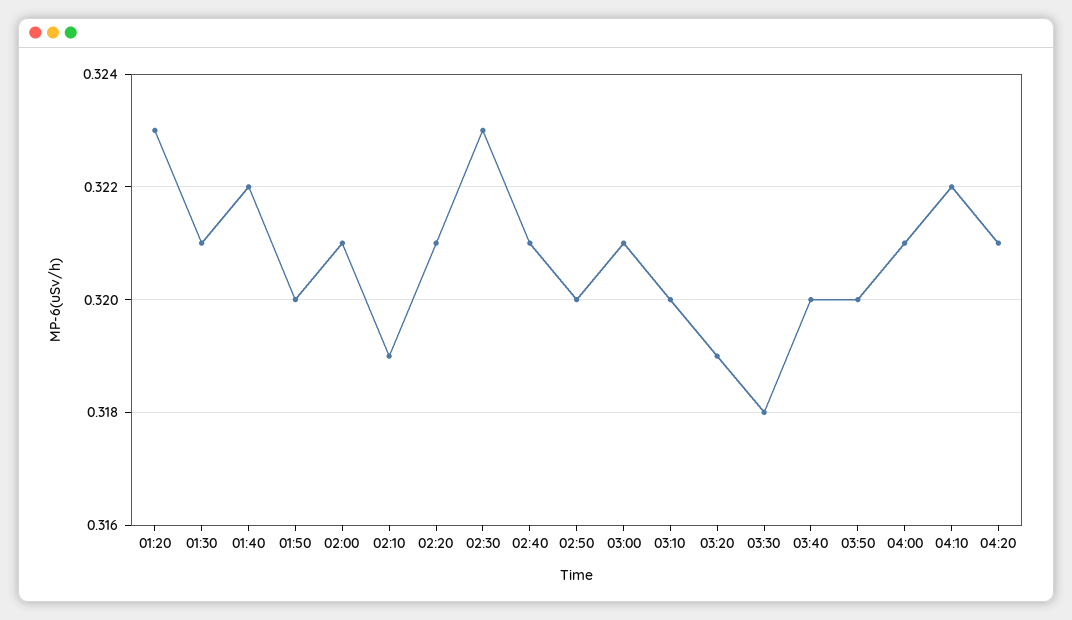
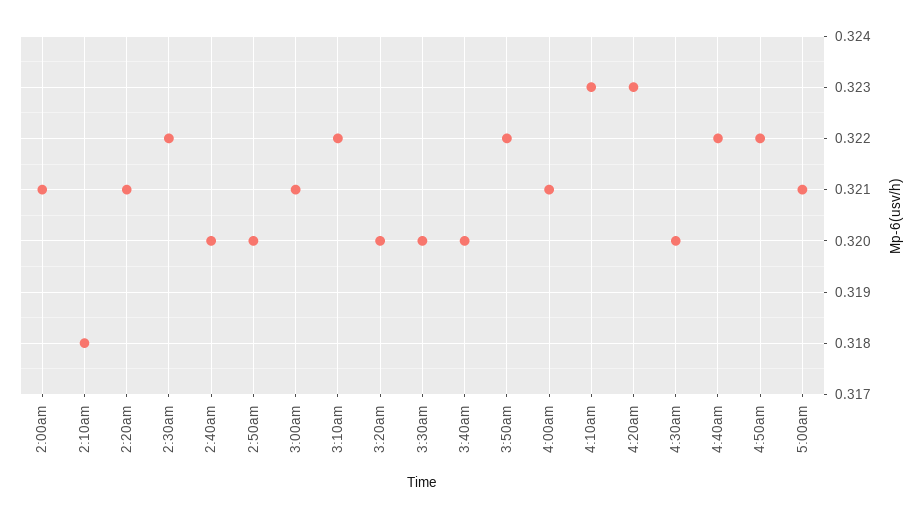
01:20: 0.323 -> none
01:30: 0.321 -> none
01:40: 0.322 -> none
01:50: 0.32 -> none
02:10: 0.319 -> 0.318
02:30: 0.323 -> 0.322
02:40: 0.321 -> 0.32
03:10: 0.32 -> 0.322
03:20: 0.319 -> 0.32
03:30: 0.318 -> 0.32
03:50: 0.32 -> 0.322
04:10: 0.322 -> 0.323
04:20: 0.321 -> 0.323
4:30am: none -> 0.32
4:40am: none -> 0.322
4:50am: none -> 0.322
5:00am: none -> 0.321

